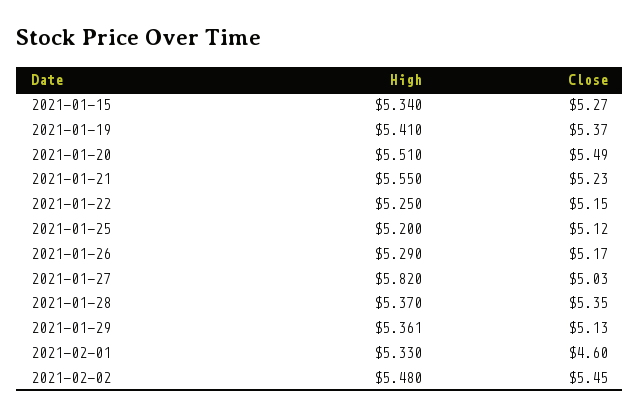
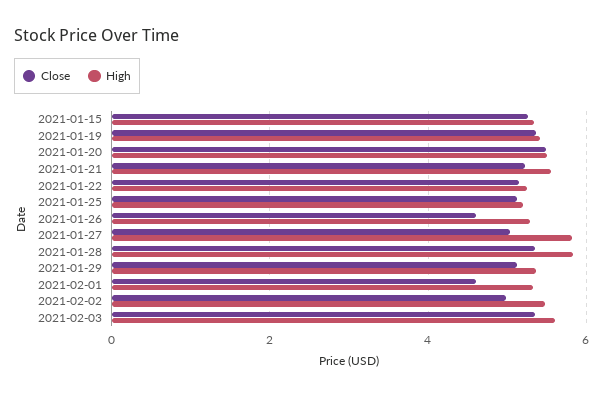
Close, 2021-01-26: 5.17 -> 4.6
High, 2021-01-28: 5.37 -> 5.8
Close, 2021-02-02: 5.45 -> 5
Close, 2021-02-03: none -> 5.4
High, 2021-02-03: none -> 5.6

